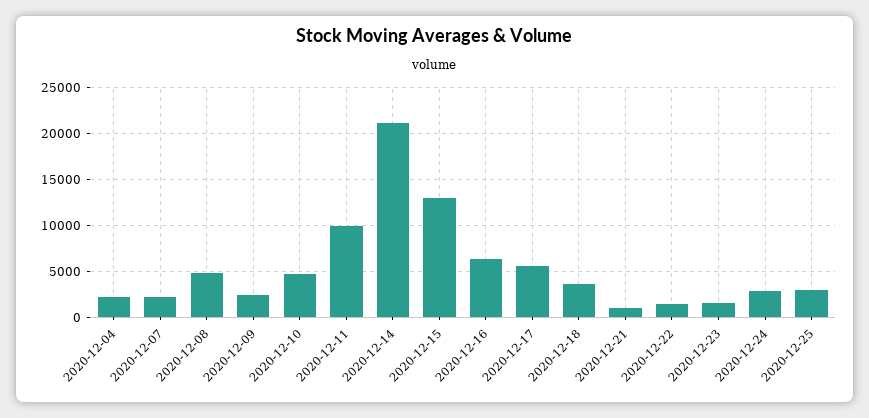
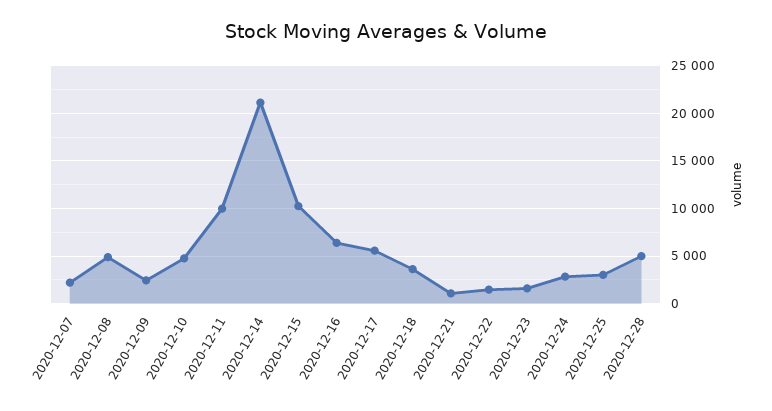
2020-12-04: 2000 -> none
2020-12-15: 13000 -> 10000
2020-12-28: none -> 5000

